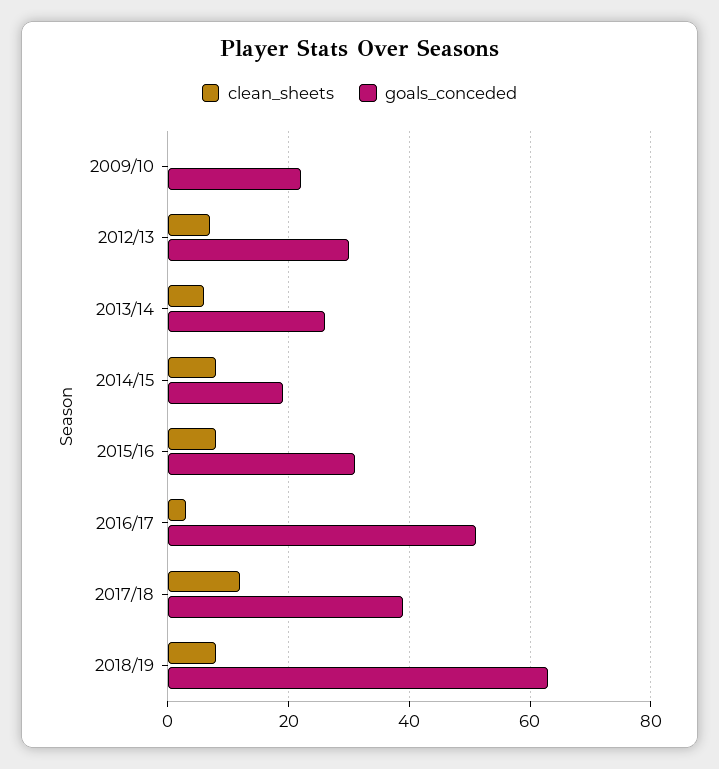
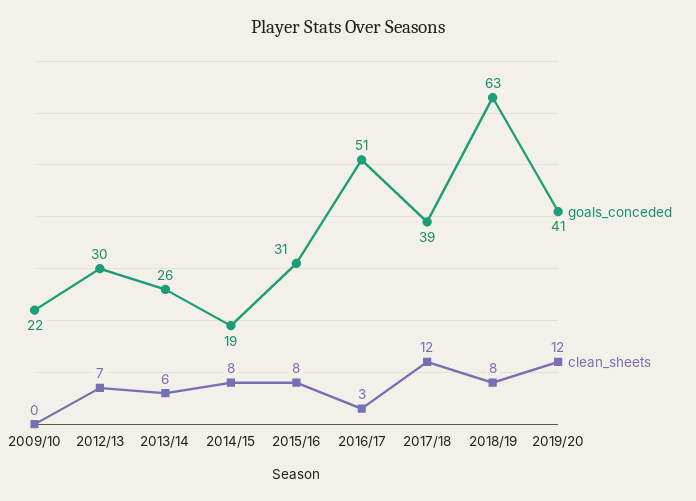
goals_conceded, 2019/20: none -> 41
clean_sheets, 2019/20: none -> 12

